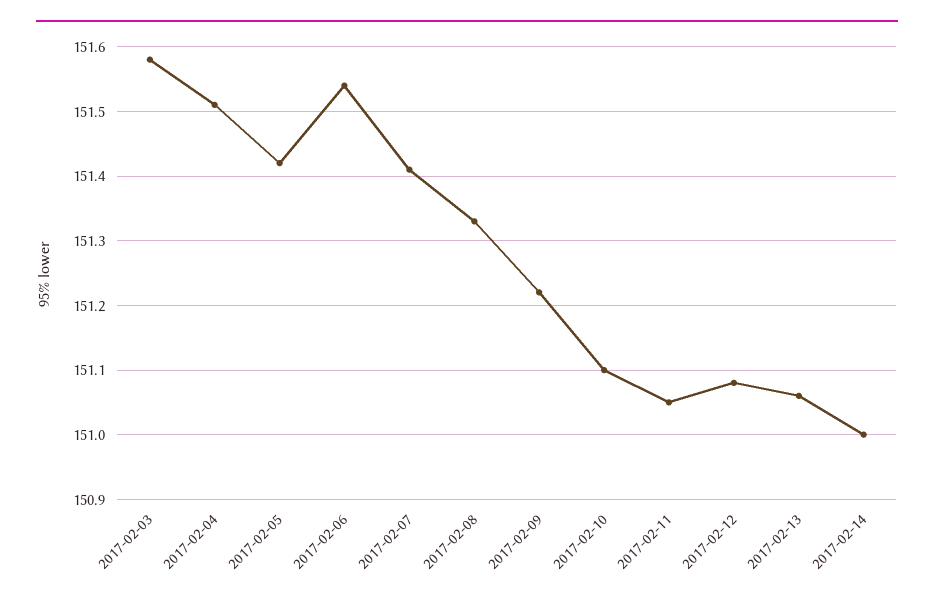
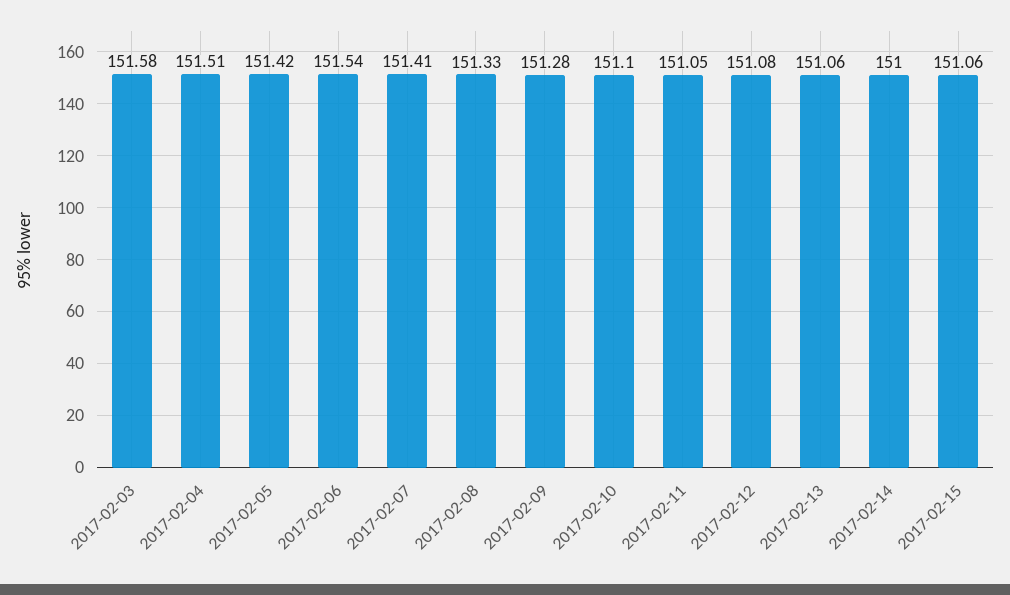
2017-02-09: 151.22 -> 151.28
2017-02-15: none -> 151.06

